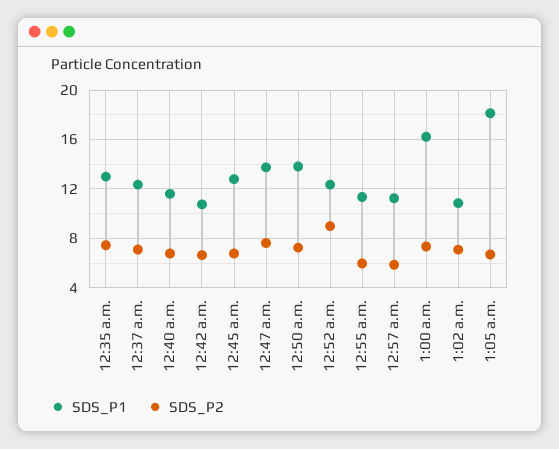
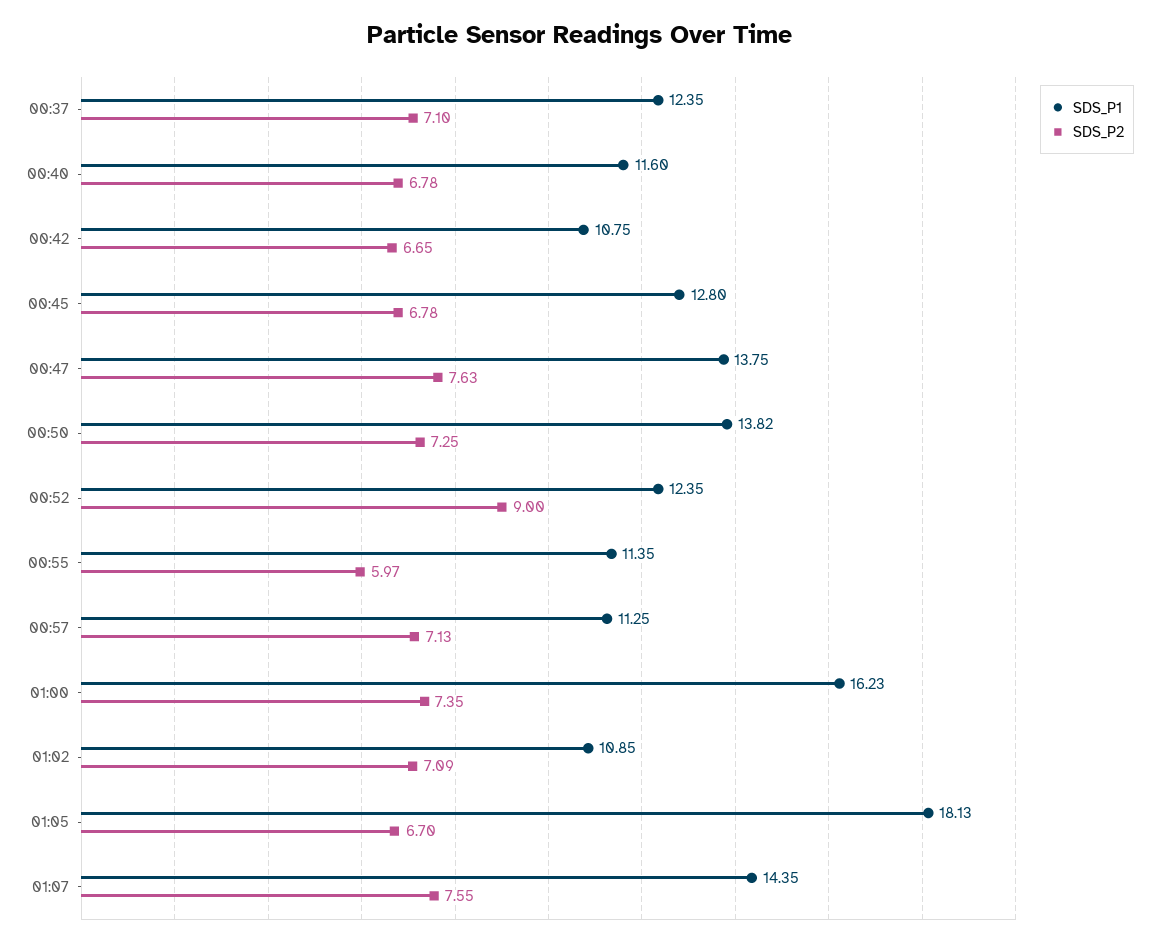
SDS_P1, 12:35 a.m.: 13 -> none
SDS_P2, 12:35 a.m.: 7.5 -> none
SDS_P2, 12:57 a.m.: 6 -> 7.13
SDS_P1, 01:07: none -> 14.35
SDS_P2, 01:07: none -> 7.55

